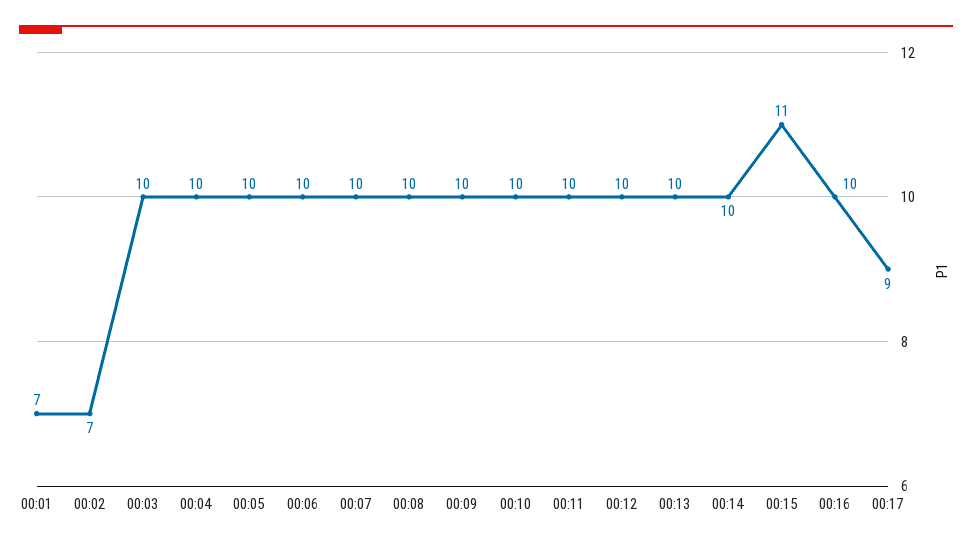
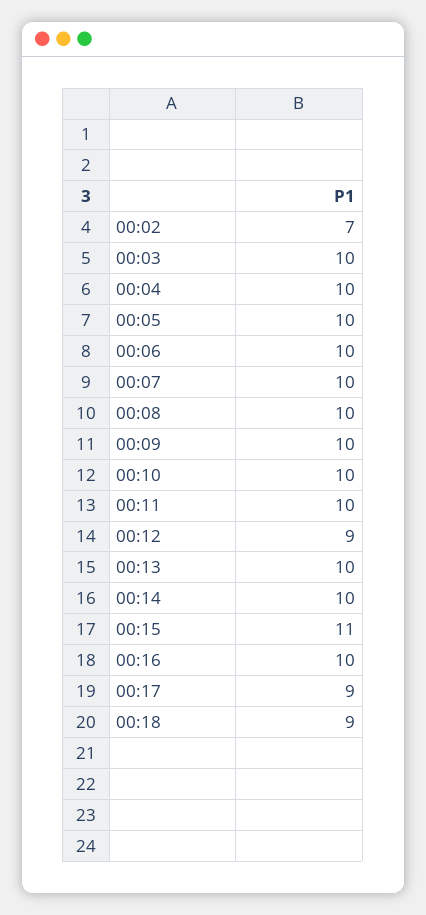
00:01: 7 -> none
00:12: 10 -> 9
00:18: none -> 9

